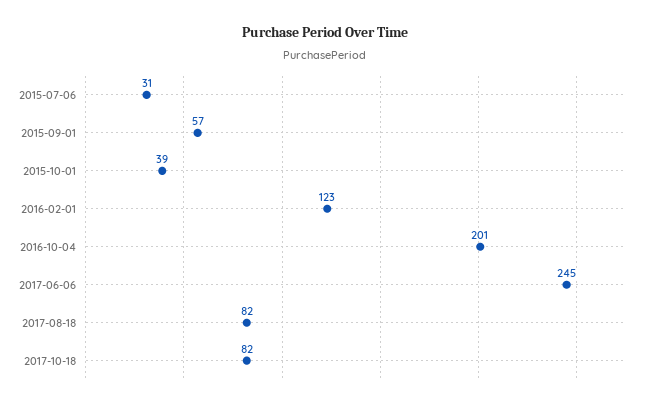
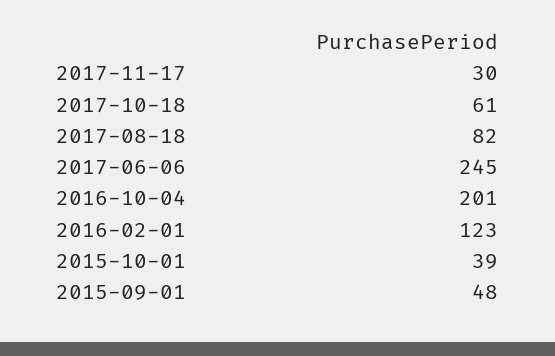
2015-07-06: 31 -> none
2015-09-01: 57 -> 48
2017-10-18: 82 -> 61
2017-11-17: none -> 30

